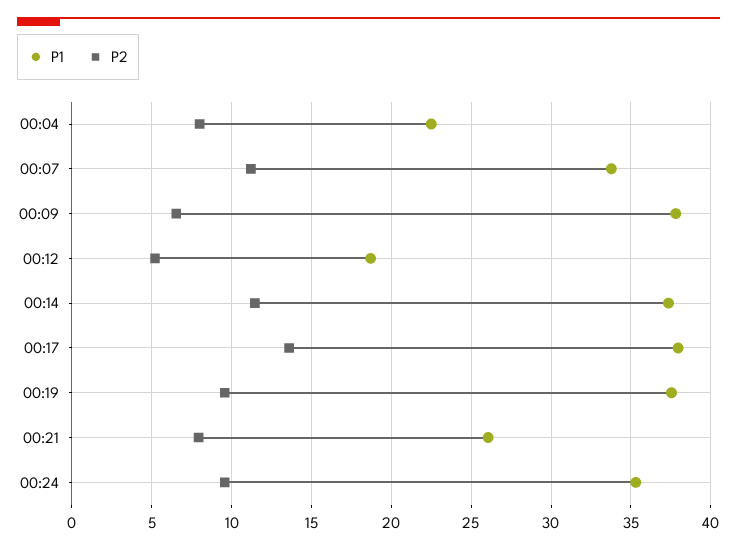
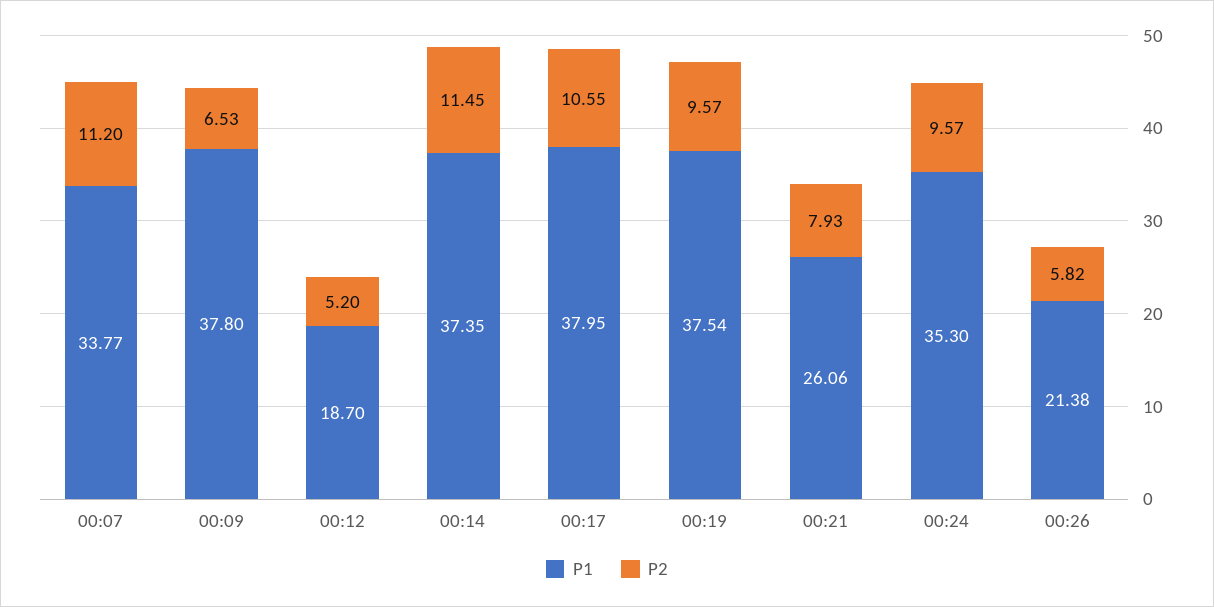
P1, 00:04: 22.5 -> none
P2, 00:04: 8 -> none
P2, 00:17: 13.5 -> 10.55
P1, 00:26: none -> 21.38
P2, 00:26: none -> 5.82

